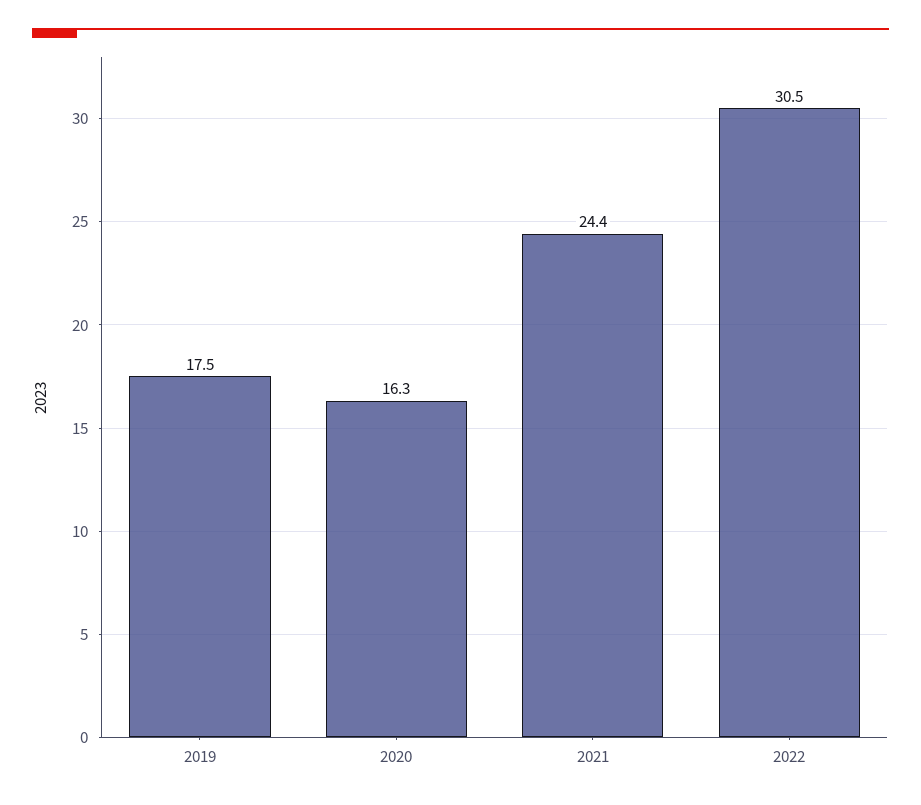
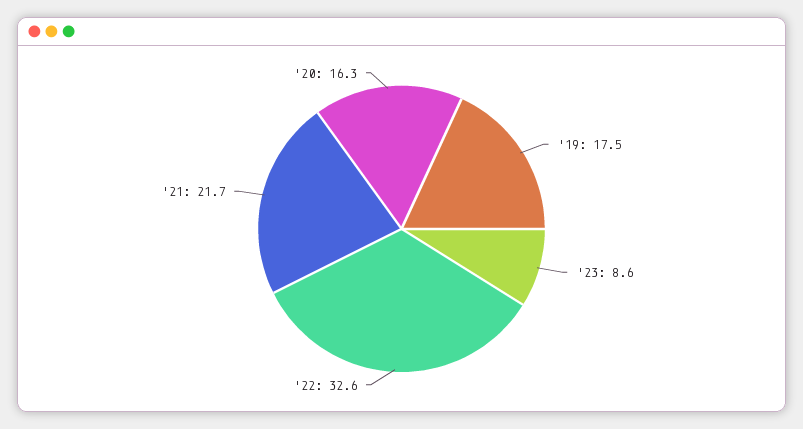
2021: 24.4 -> 21.7
2022: 30.5 -> 32.6
'23: none -> 8.6

